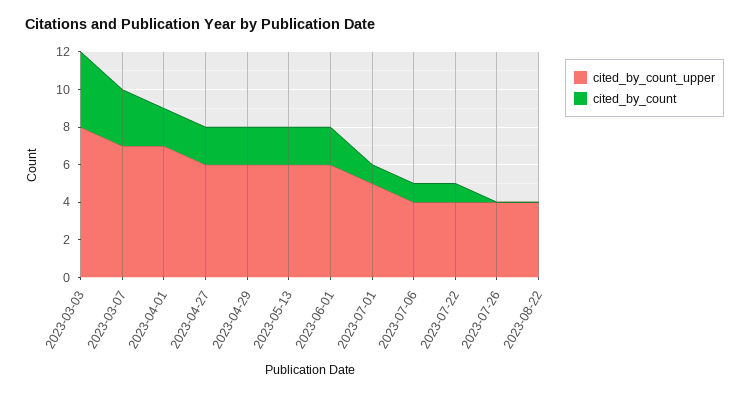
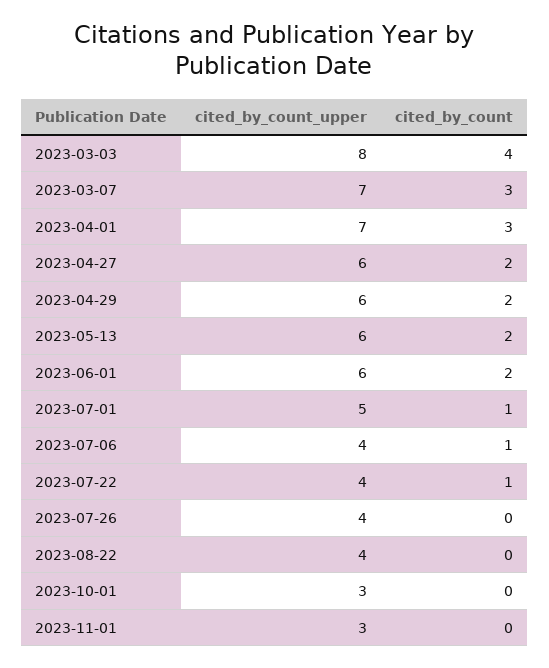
cited_by_count, 2023-04-01: 2 -> 3
cited_by_count_upper, 2023-10-01: none -> 3
cited_by_count, 2023-10-01: none -> 0
cited_by_count_upper, 2023-11-01: none -> 3
cited_by_count, 2023-11-01: none -> 0

